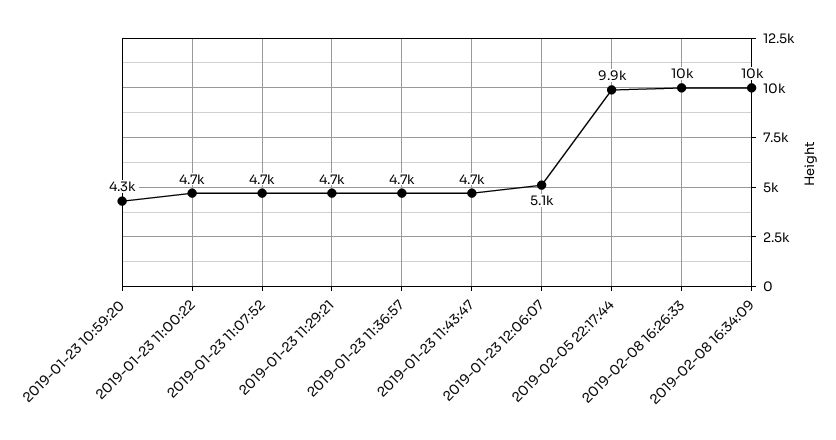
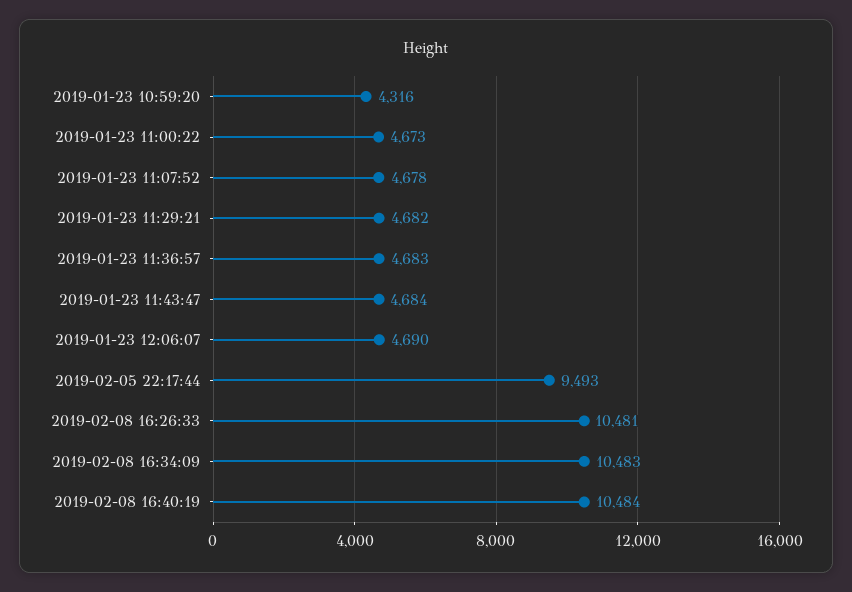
2019-01-23 12:06:07: 5100 -> 4690
2019-02-05 22:17:44: 9900 -> 9493
2019-02-08 16:40:19: none -> 10484

